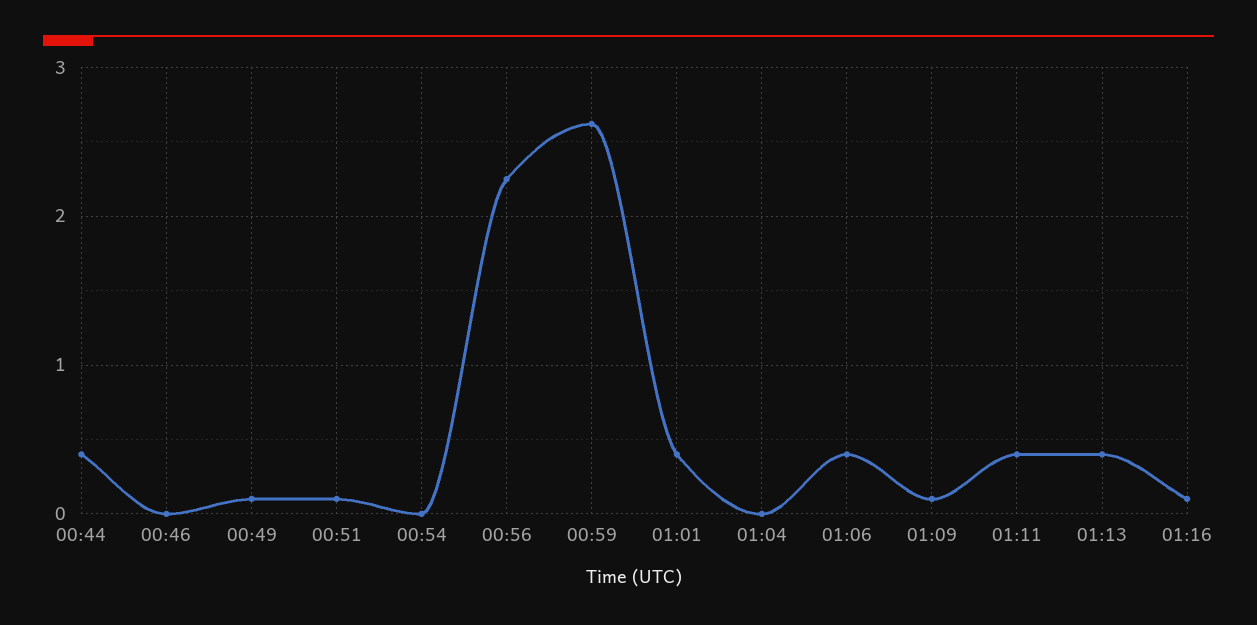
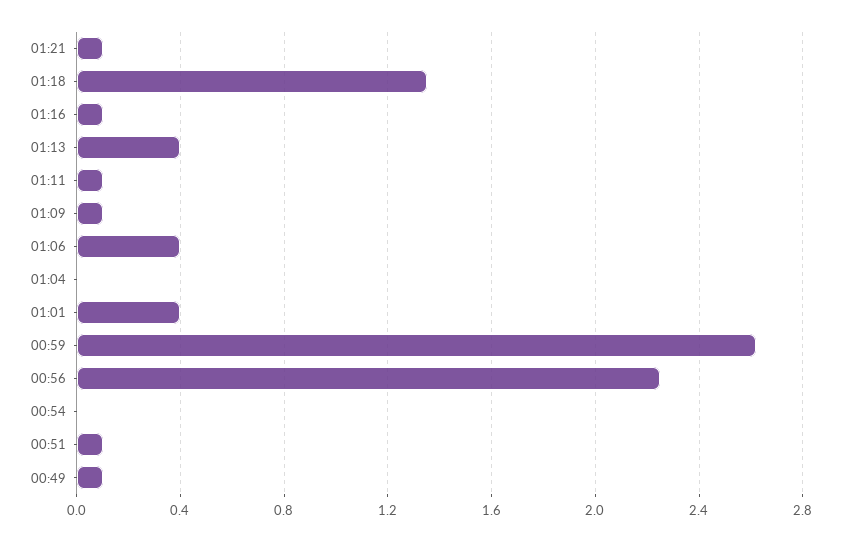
00:44: 0.4 -> none
00:46: 0 -> none
01:11: 0.4 -> 0.1
01:21: none -> 0.1
01:18: none -> 1.35

